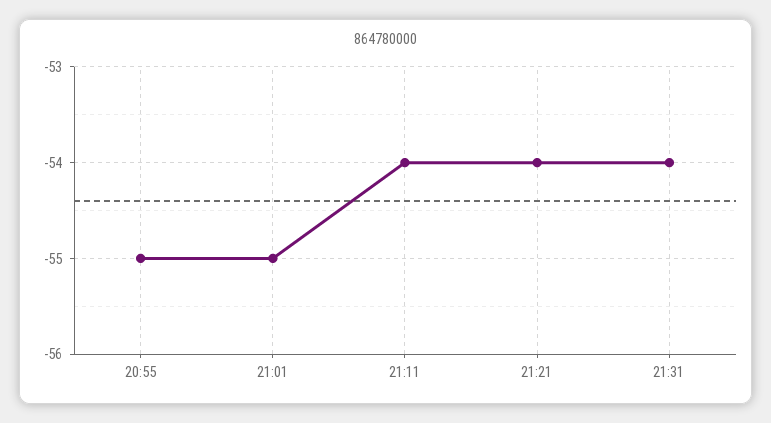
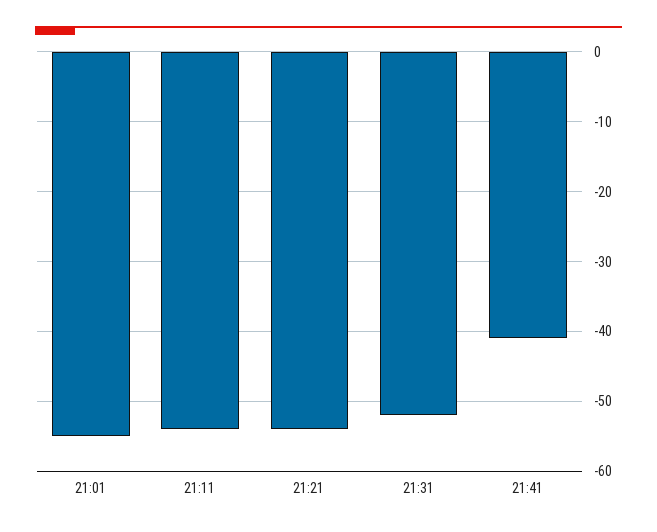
20:55: -55 -> none
21:31: -54 -> -52
21:41: none -> -41

